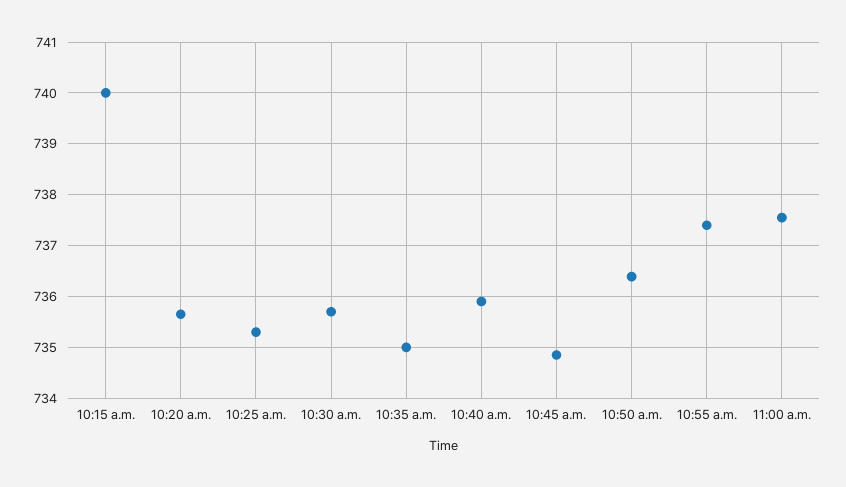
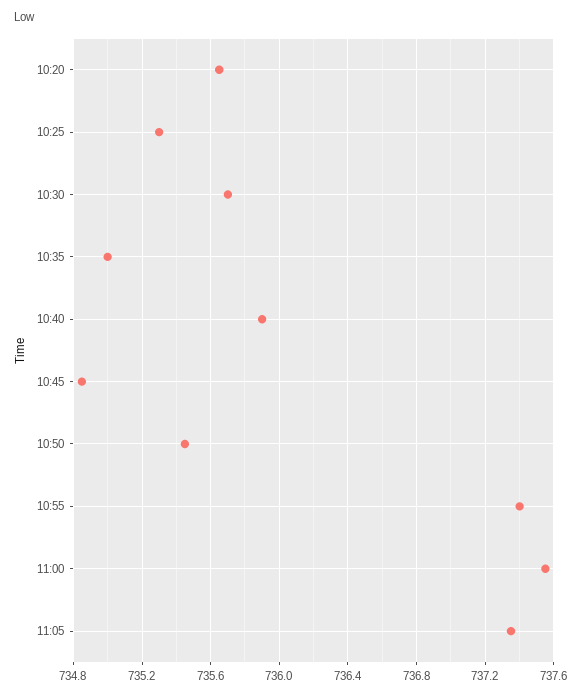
10:15 a.m.: 740 -> none
10:50 a.m.: 736.4 -> 735.45
11:05: none -> 737.35

